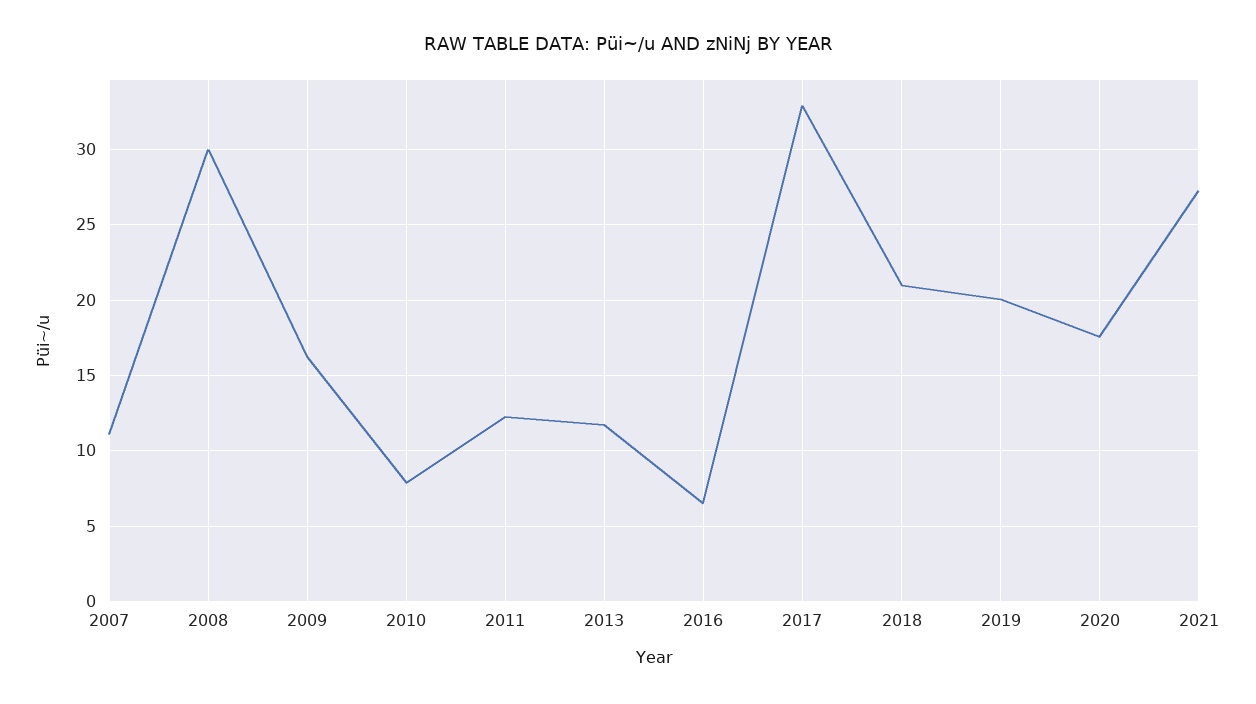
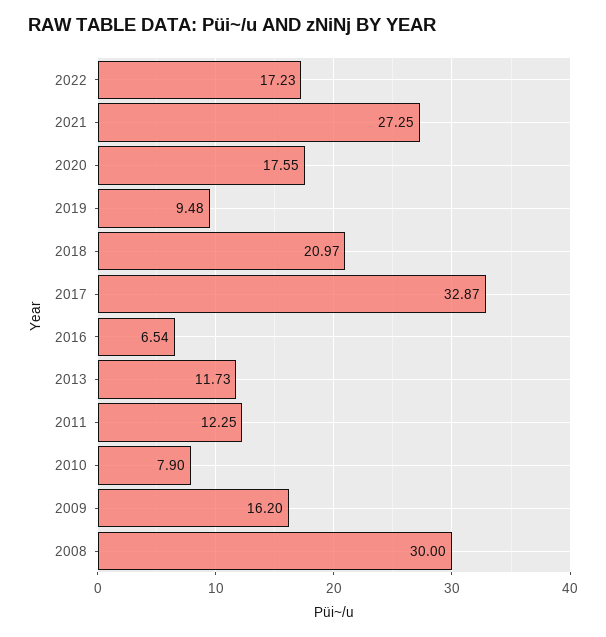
2007: 11 -> none
2019: 20 -> 9.48
2022: none -> 17.23

